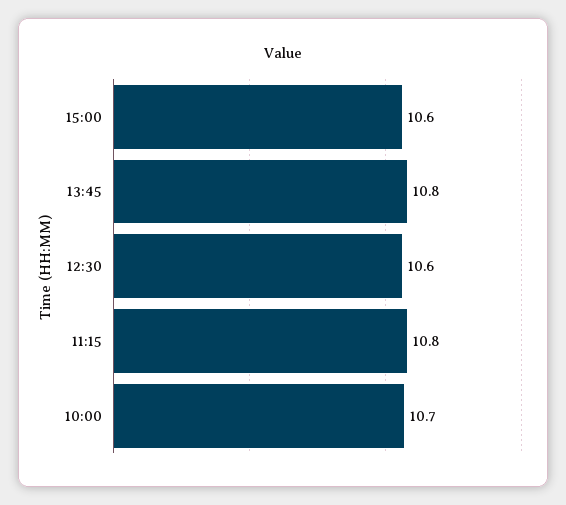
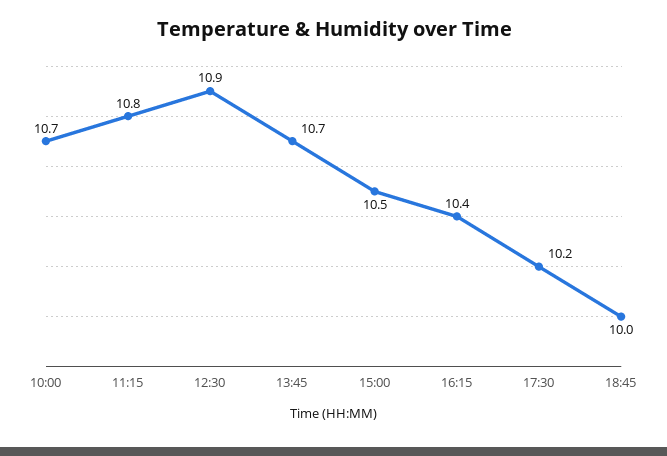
15:00: 10.6 -> 10.5
13:45: 10.8 -> 10.7
12:30: 10.6 -> 10.9
16:15: none -> 10.4
17:30: none -> 10.2
18:45: none -> 10

